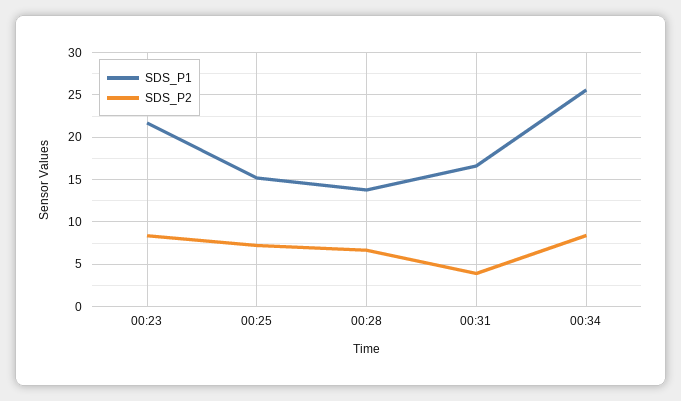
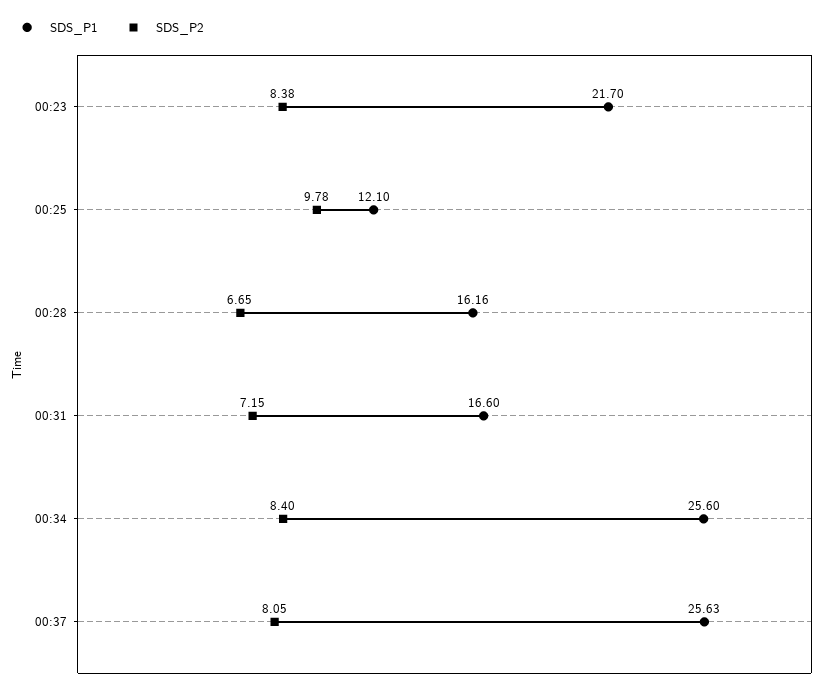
SDS_P1, 00:25: 15 -> 12.1
SDS_P2, 00:25: 7 -> 9.78
SDS_P1, 00:28: 14 -> 16.16
SDS_P2, 00:31: 4 -> 7.15
SDS_P1, 00:37: none -> 25.63
SDS_P2, 00:37: none -> 8.05

